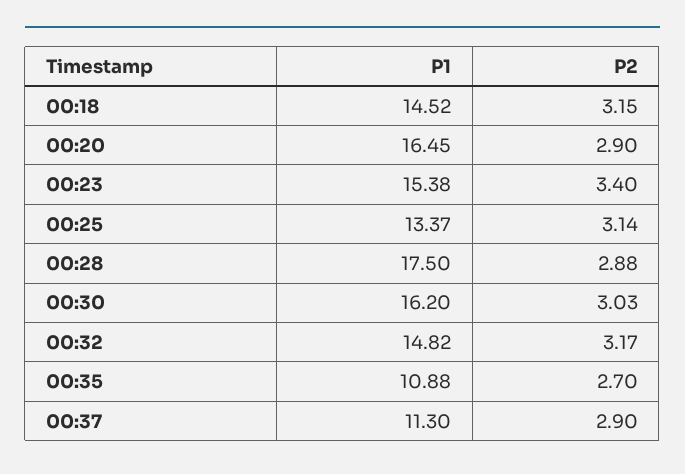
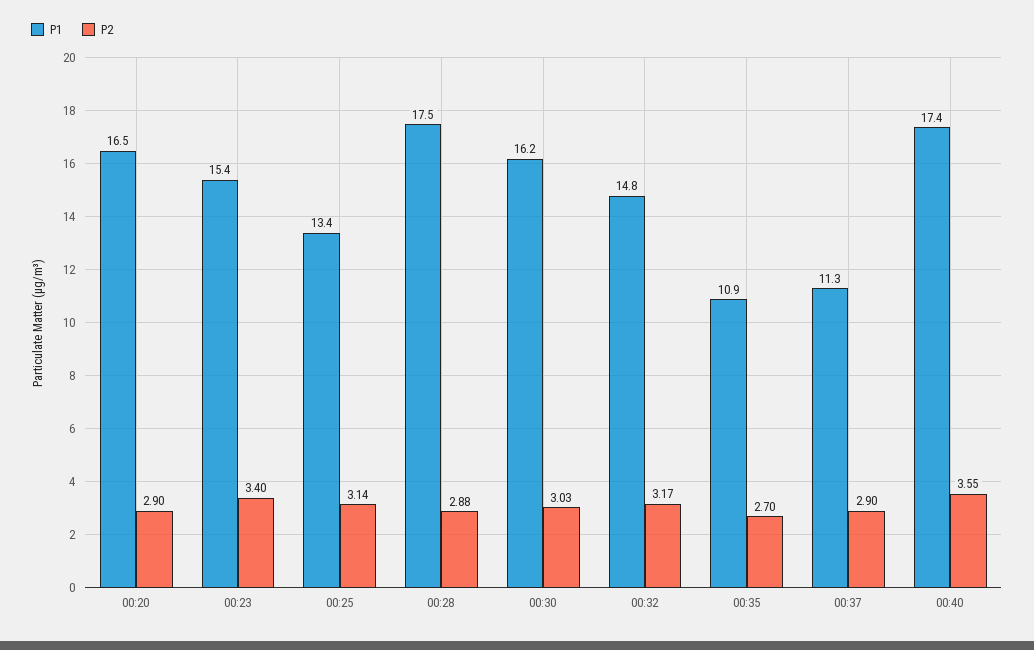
P1, 00:18: 14.52 -> none
P2, 00:18: 3.15 -> none
P1, 00:40: none -> 17.4
P2, 00:40: none -> 3.55

